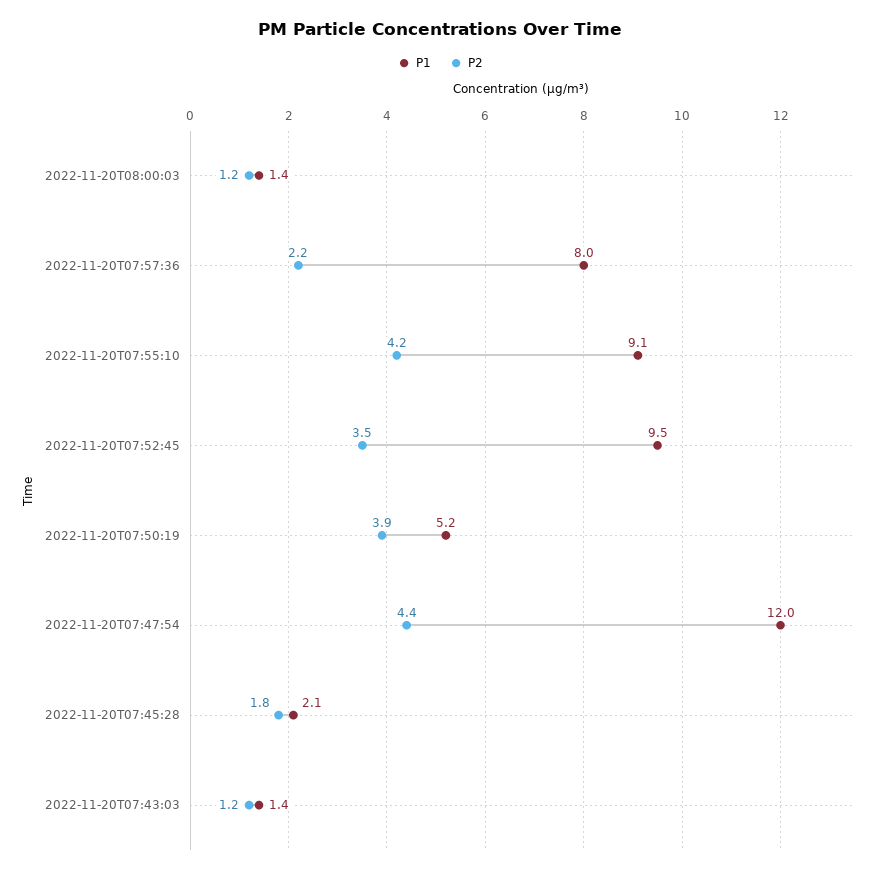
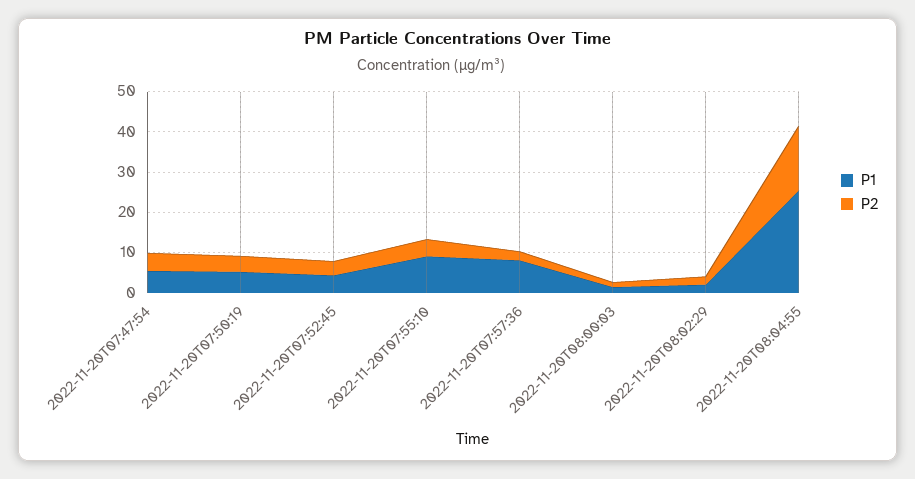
P1, 2022-11-20T07:52:45: 9.5 -> 4
P1, 2022-11-20T07:47:54: 12 -> 6
P1, 2022-11-20T07:45:28: 2.1 -> none
P2, 2022-11-20T07:45:28: 1.8 -> none
P1, 2022-11-20T07:43:03: 1.4 -> none
P2, 2022-11-20T07:43:03: 1.2 -> none
P1, 2022-11-20T08:02:29: none -> 2
P2, 2022-11-20T08:02:29: none -> 2
P1, 2022-11-20T08:04:55: none -> 26
P2, 2022-11-20T08:04:55: none -> 16

